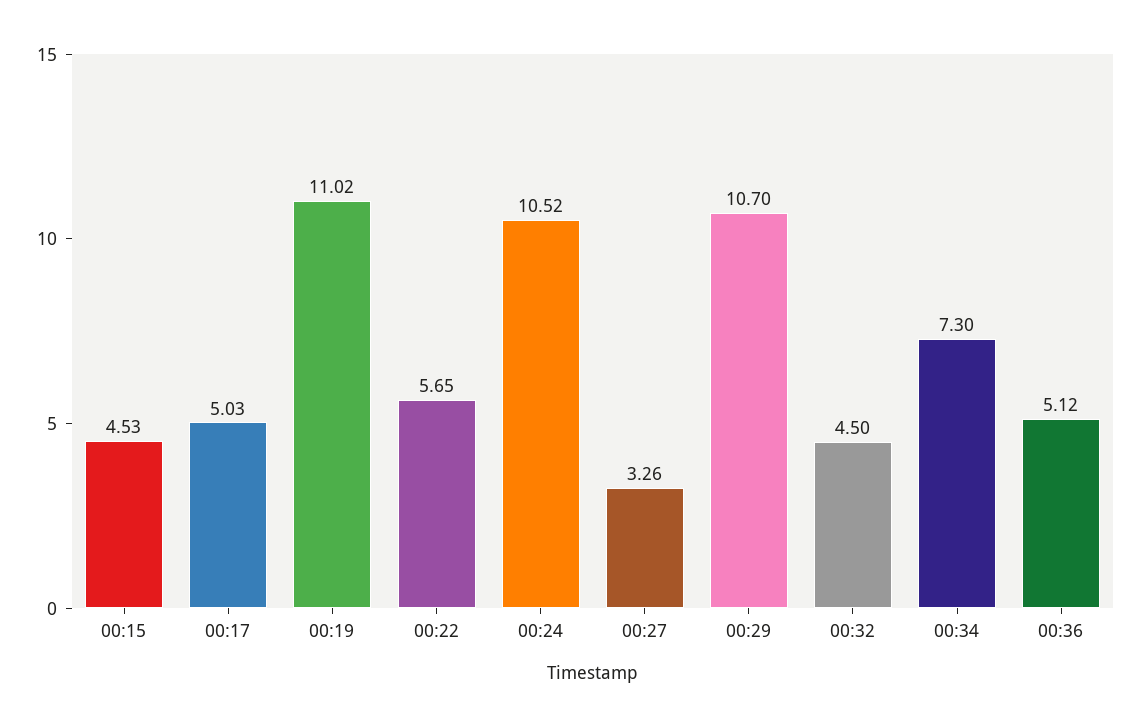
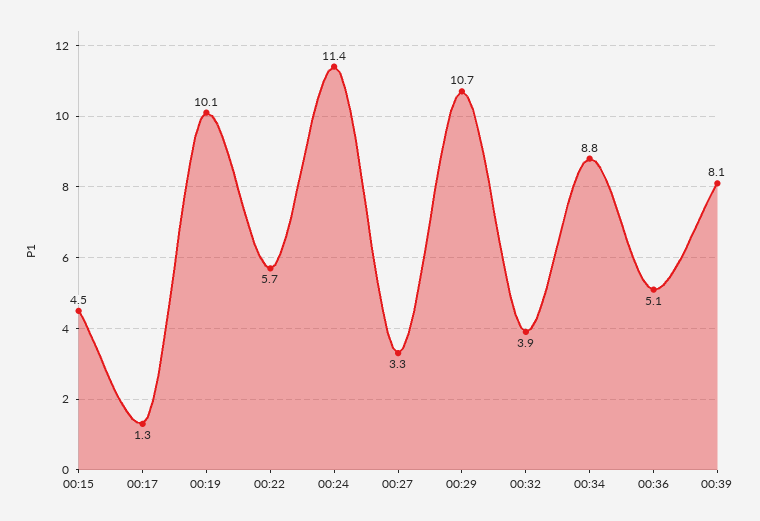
00:17: 5.03 -> 1.3
00:19: 11.02 -> 10.1
00:24: 10.52 -> 11.4
00:32: 4.5 -> 3.9
00:34: 7.3 -> 8.8
00:39: none -> 8.1

